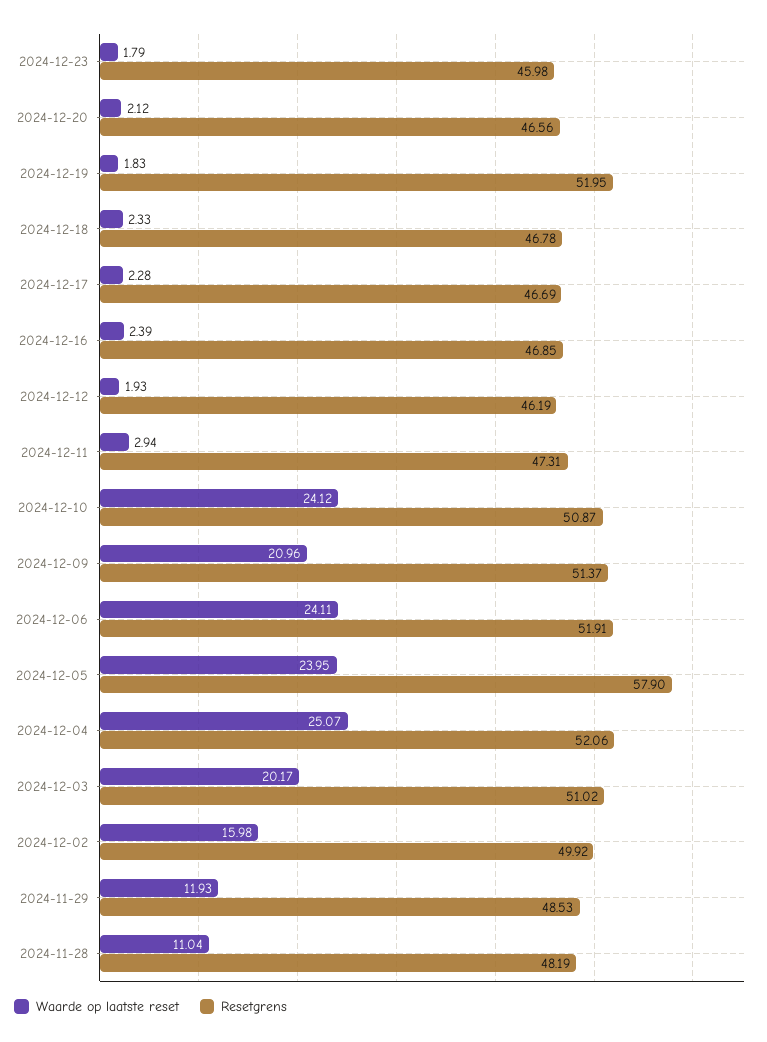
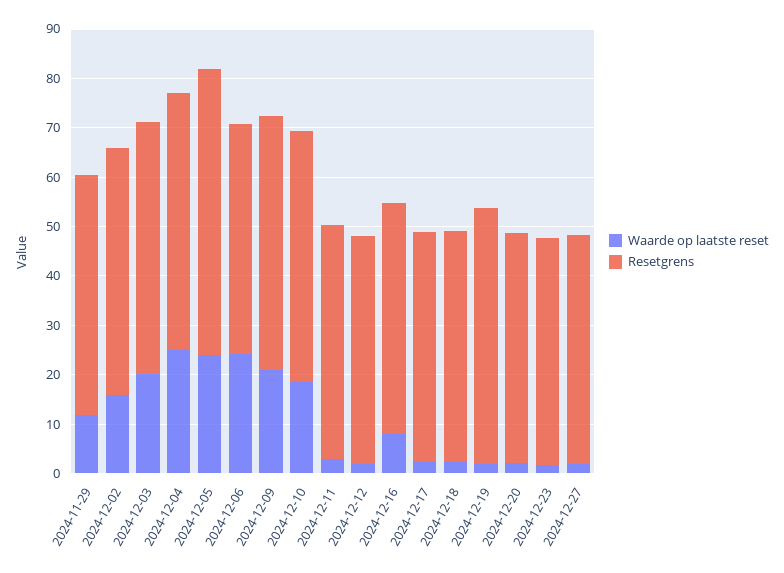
Waarde op laatste reset, 2024-12-16: 2.39 -> 8
Waarde op laatste reset, 2024-12-10: 24.12 -> 18
Resetgrens, 2024-12-06: 51.91 -> 46
Waarde op laatste reset, 2024-11-28: 11.04 -> none
Resetgrens, 2024-11-28: 48.19 -> none
Waarde op laatste reset, 2024-12-27: none -> 2
Resetgrens, 2024-12-27: none -> 46

